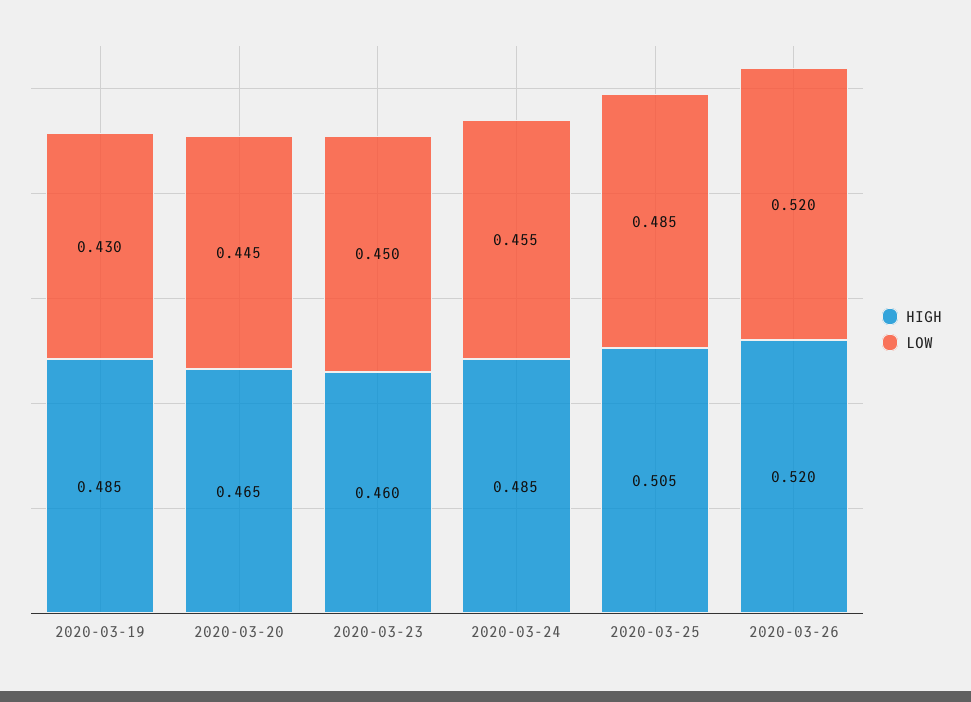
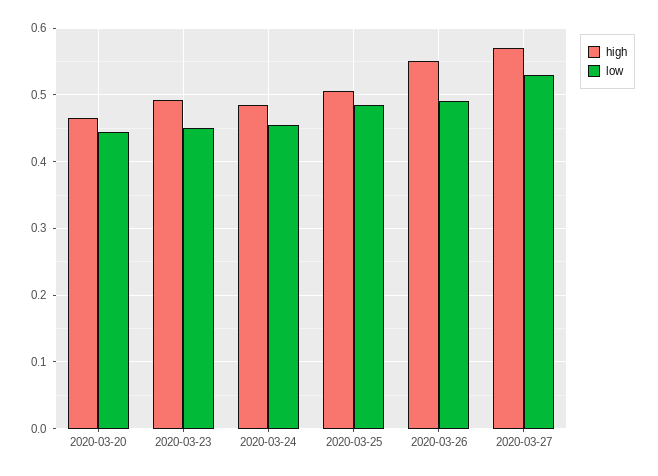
HIGH, 2020-03-19: 0.485 -> none
LOW, 2020-03-19: 0.43 -> none
HIGH, 2020-03-23: 0.46 -> 0.49
HIGH, 2020-03-26: 0.52 -> 0.55
LOW, 2020-03-26: 0.52 -> 0.49
HIGH, 2020-03-27: none -> 0.57
LOW, 2020-03-27: none -> 0.53

